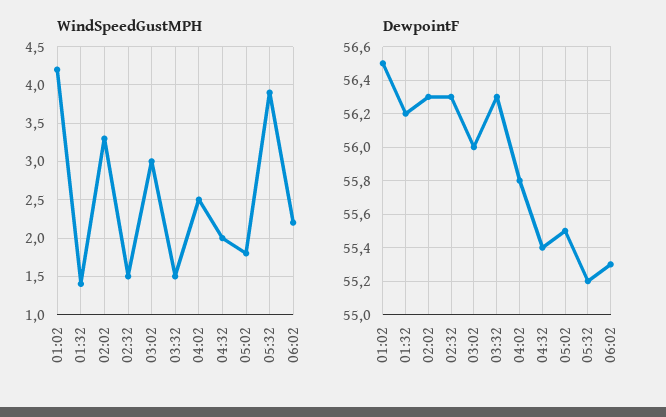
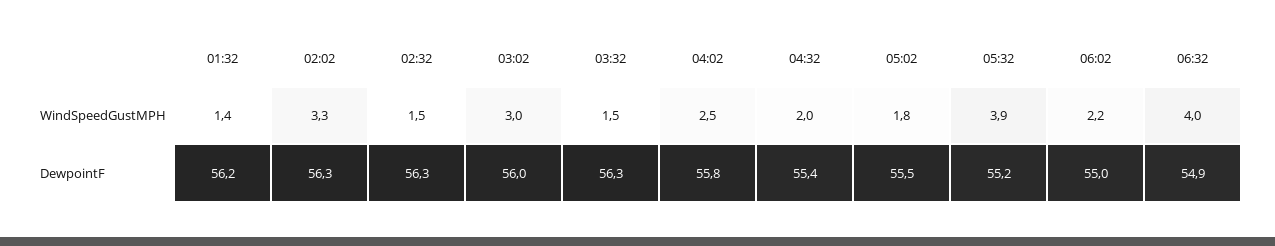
WindSpeedGustMPH, 01:02: 4.2 -> none
DewpointF, 01:02: 56.5 -> none
DewpointF, 06:02: 55.3 -> 55
WindSpeedGustMPH, 06:32: none -> 4
DewpointF, 06:32: none -> 54.9

